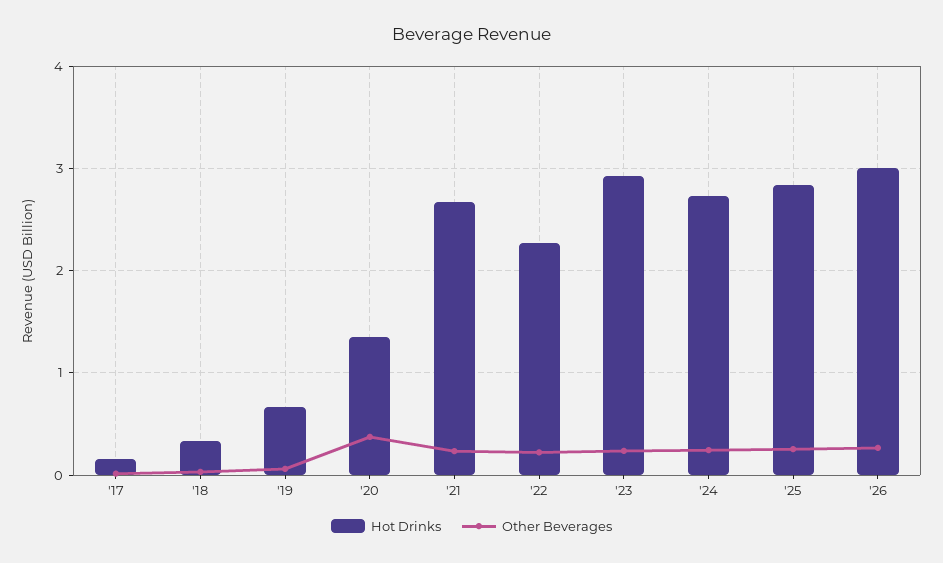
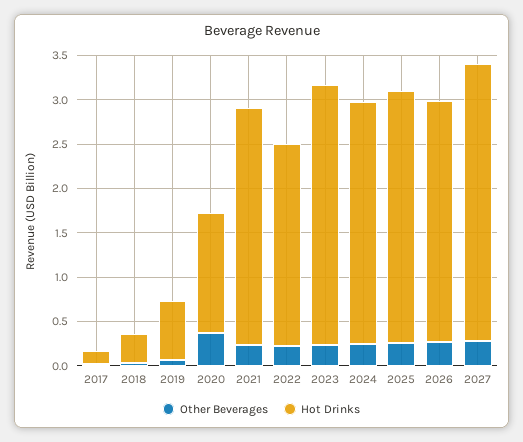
Hot Drinks, '26: 3 -> 2.7
Other Beverages, 2027: none -> 0.3
Hot Drinks, 2027: none -> 3.1

